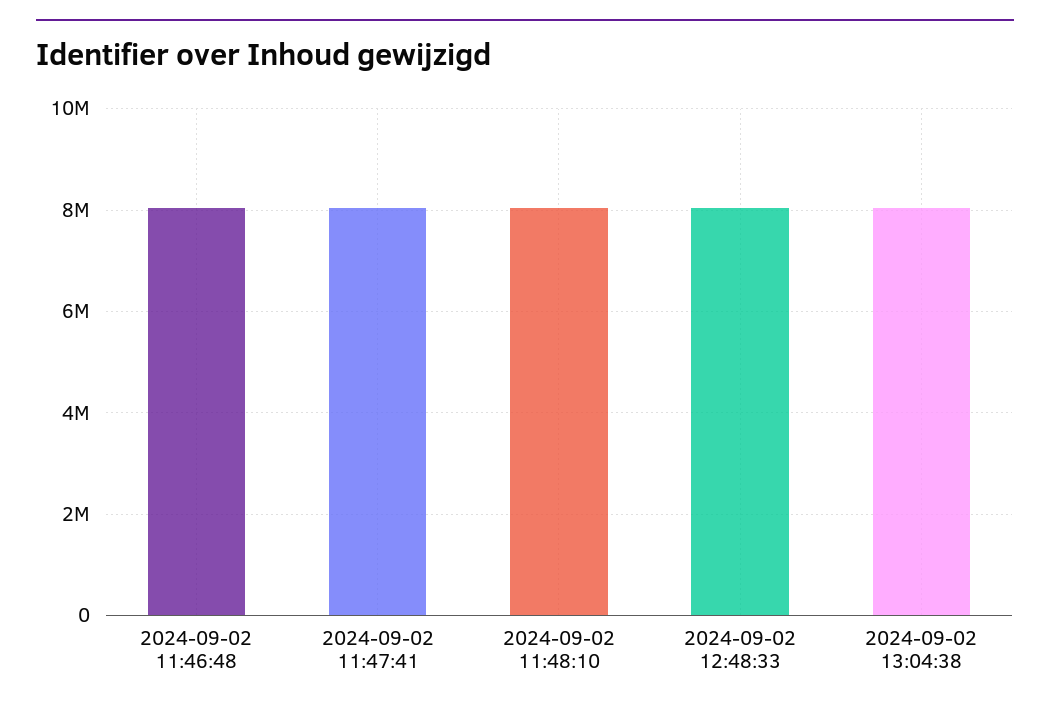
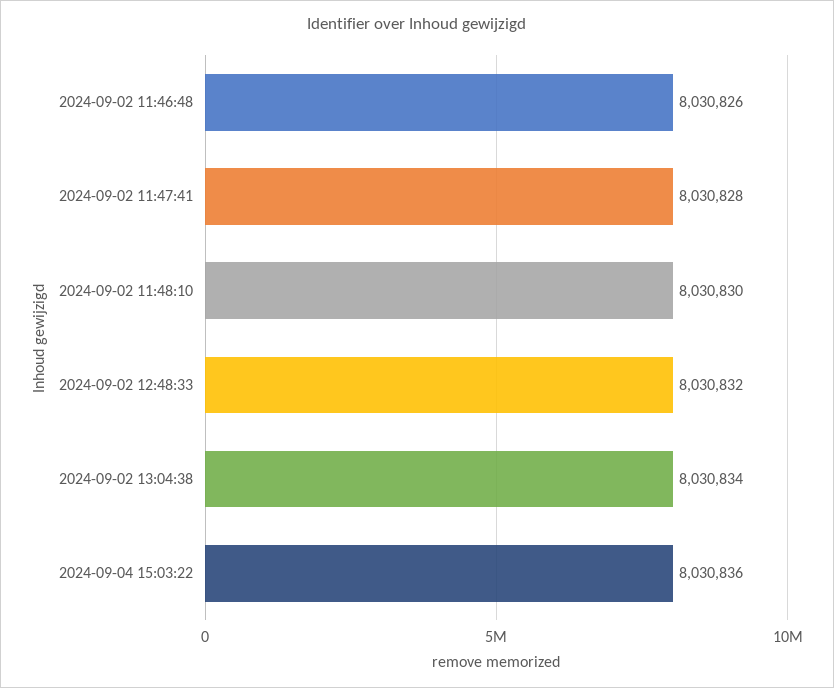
2024-09-04 15:03:22: none -> 8030836

